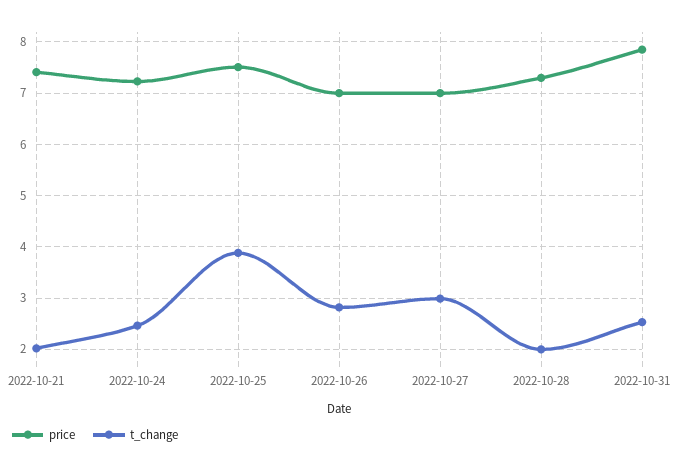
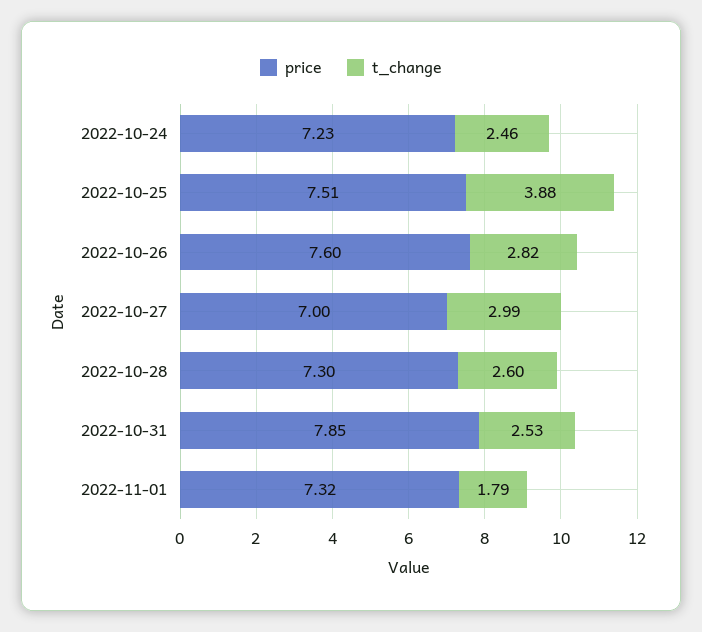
price, 2022-10-21: 7.4 -> none
t_change, 2022-10-21: 2 -> none
price, 2022-10-26: 7 -> 7.6
t_change, 2022-10-28: 2 -> 2.6
price, 2022-11-01: none -> 7.32
t_change, 2022-11-01: none -> 1.79

